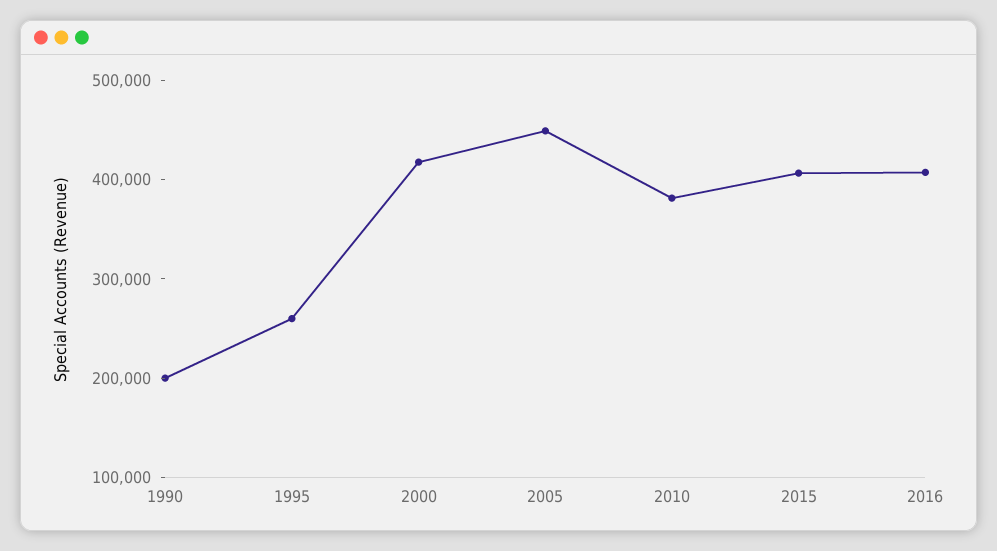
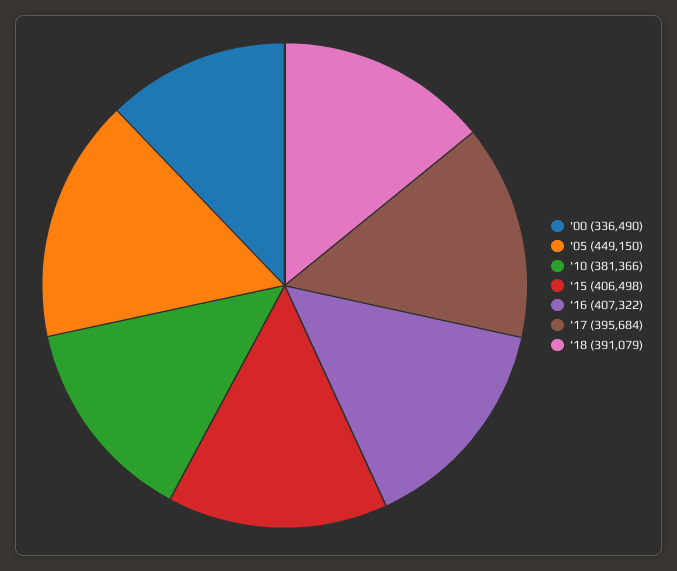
1990: 200000 -> none
1995: 260000 -> none
2000: 420000 -> 336490
'17: none -> 395684
'18: none -> 391079

